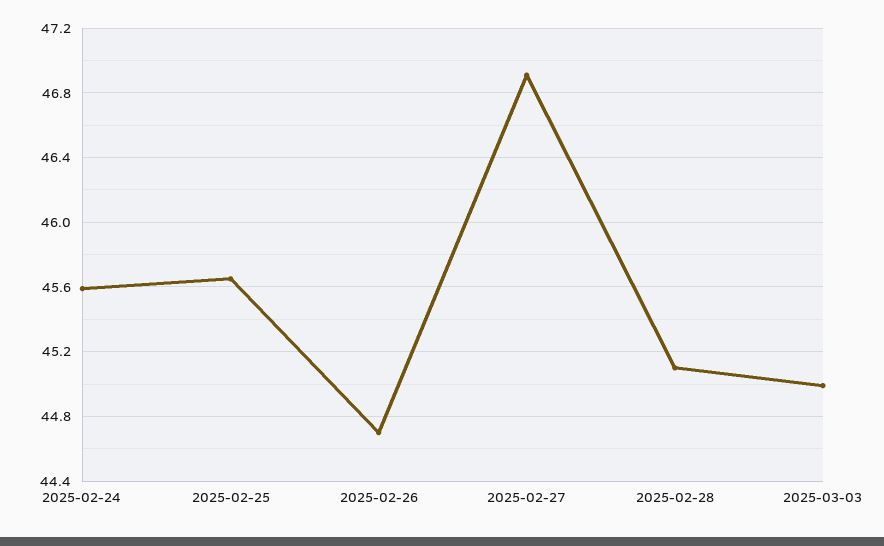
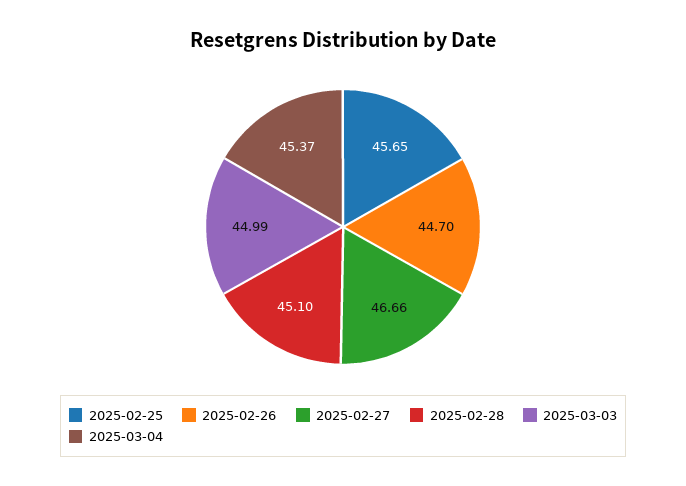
2025-02-24: 45.6 -> none
2025-02-27: 46.9 -> 46.66
2025-03-04: none -> 45.37

